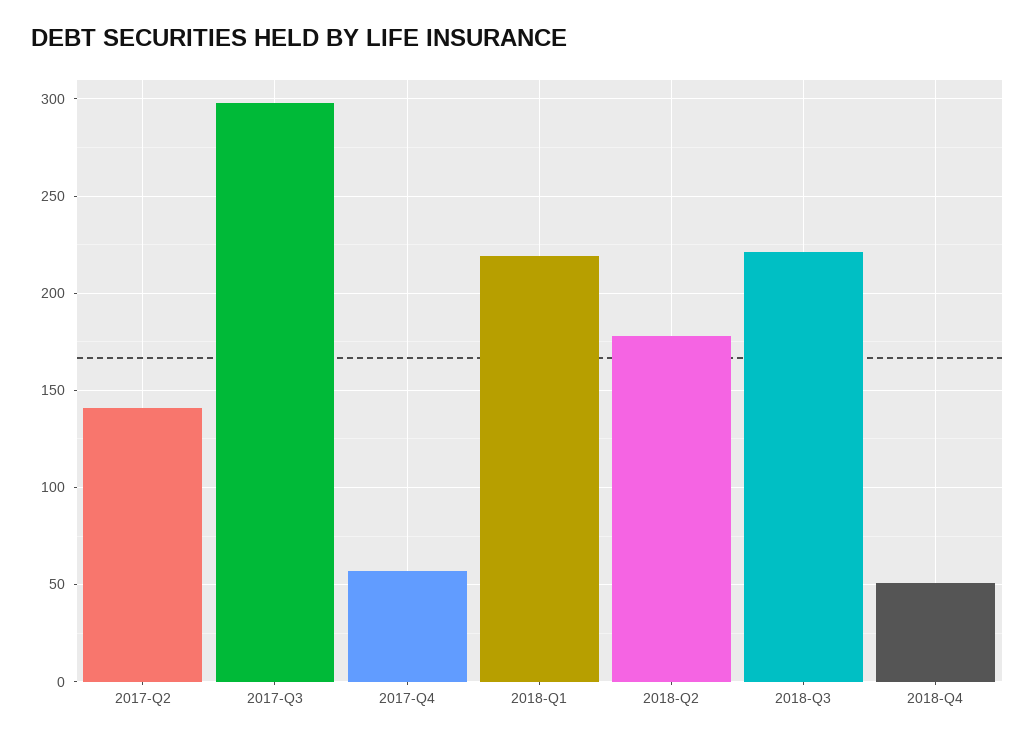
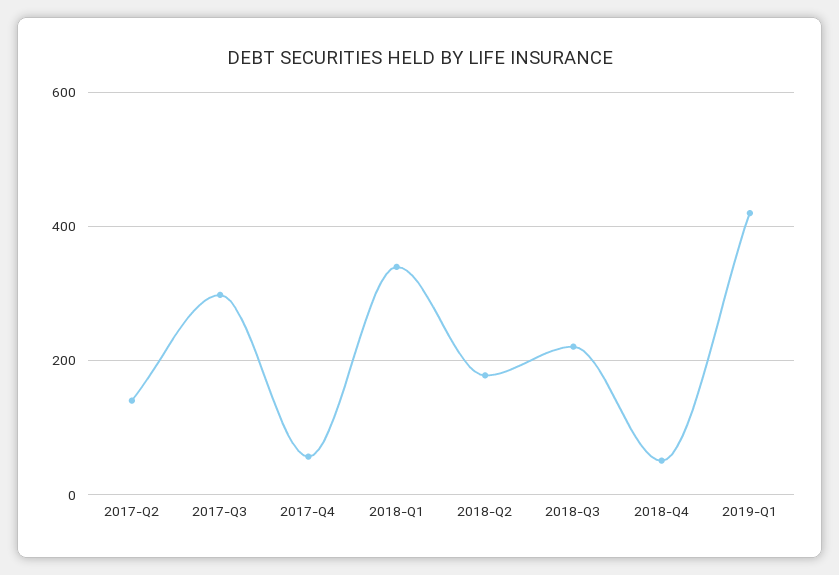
2018-Q1: 220 -> 340
2019-Q1: none -> 420

